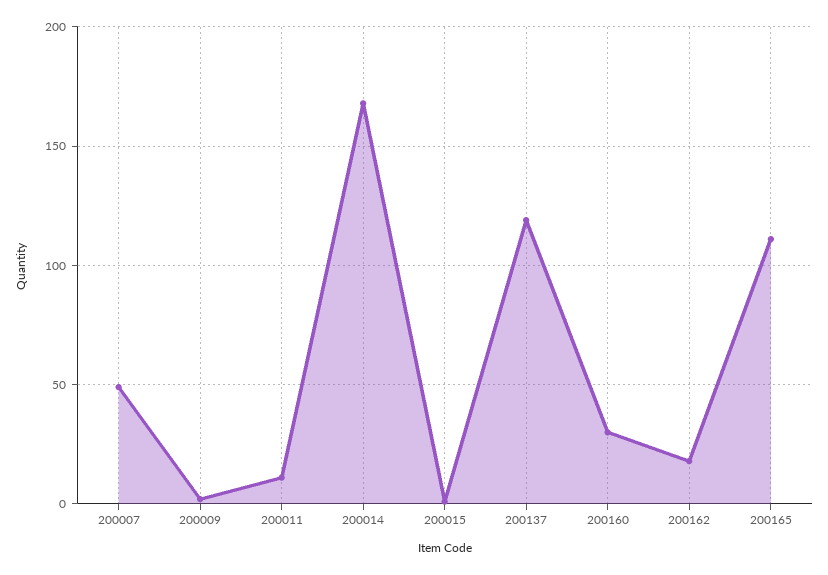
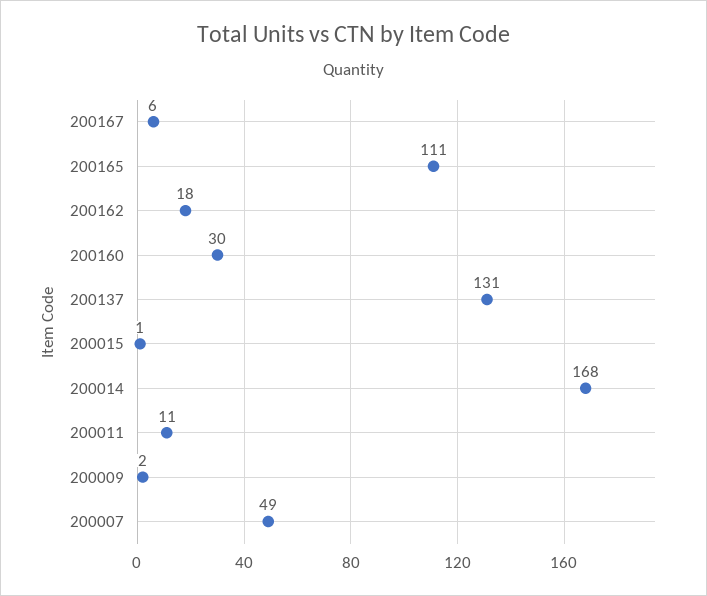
200137: 120 -> 131
200167: none -> 6

